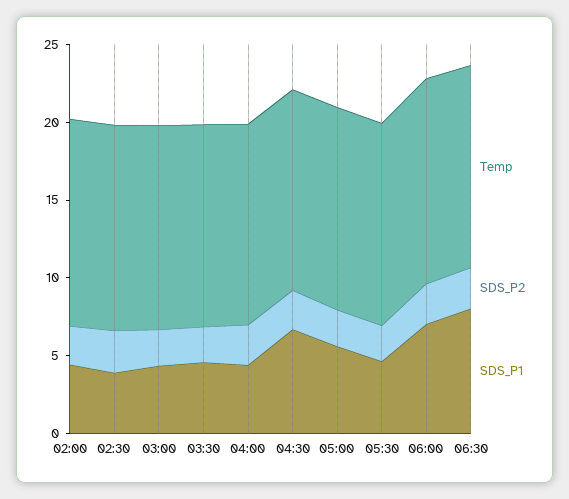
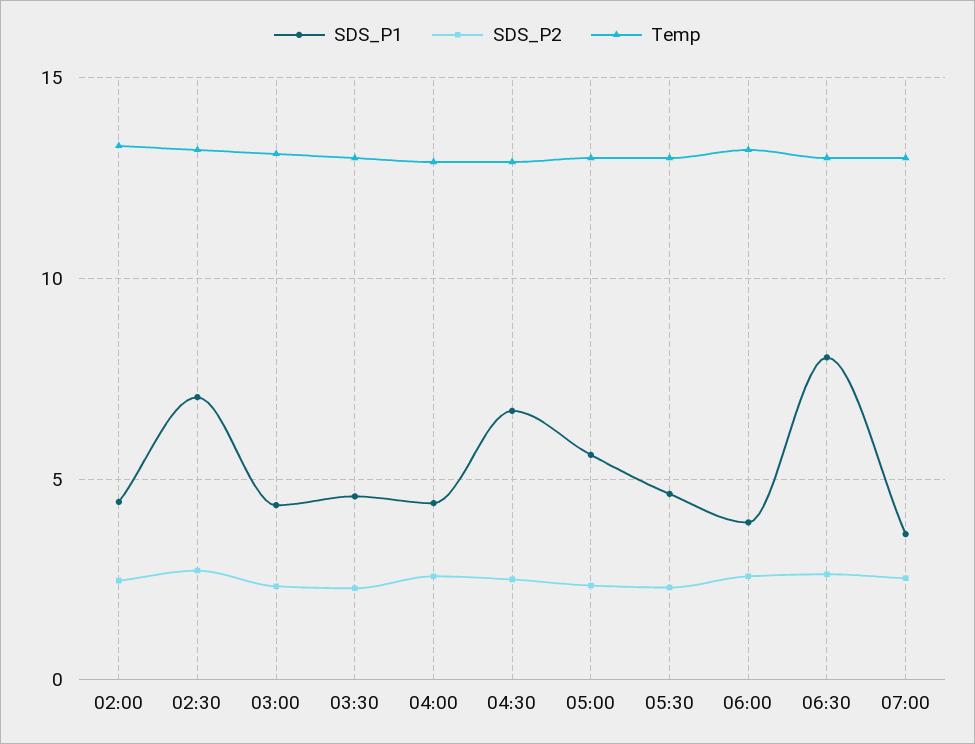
SDS_P1, 02:30: 4 -> 7
SDS_P1, 06:00: 7 -> 4
SDS_P1, 07:00: none -> 3.5
SDS_P2, 07:00: none -> 2.5
Temp, 07:00: none -> 13

